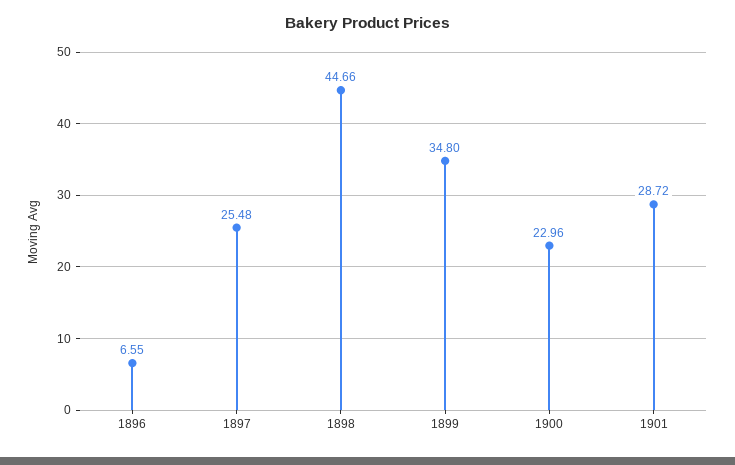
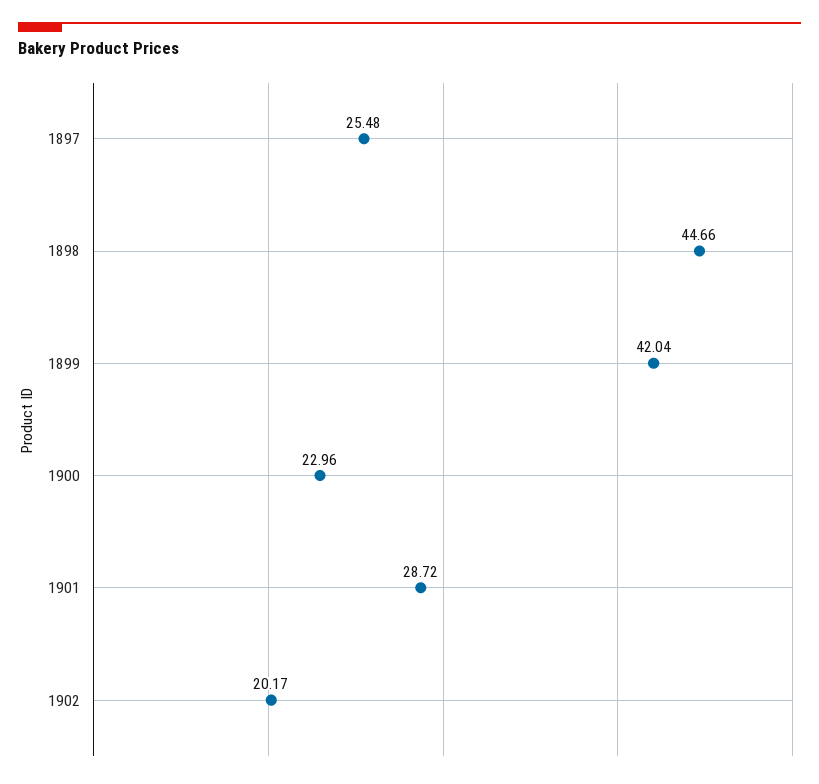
1896: 6.55 -> none
1899: 34.8 -> 42.04
1902: none -> 20.17

